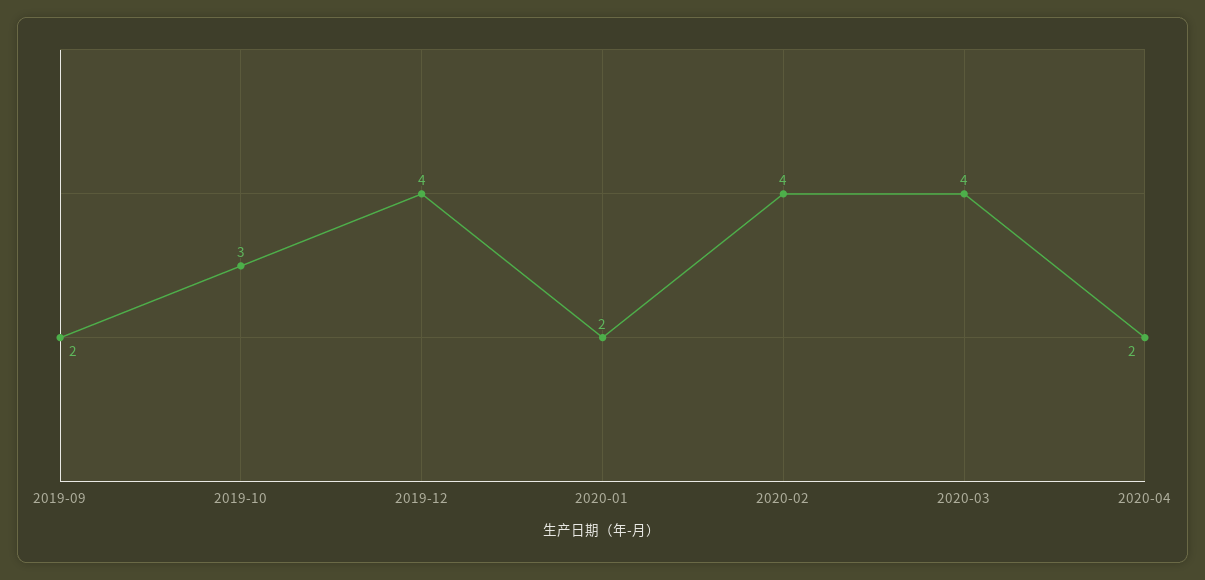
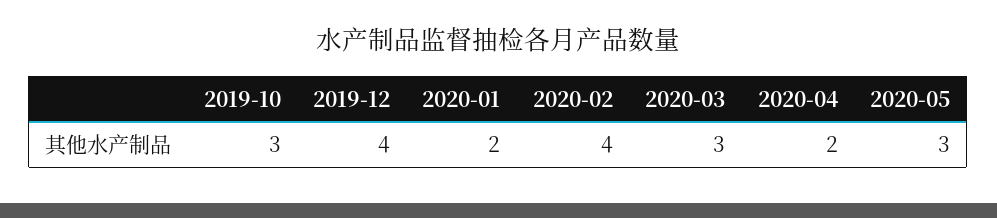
2019-09: 2 -> none
2020-03: 4 -> 3
2020-05: none -> 3

